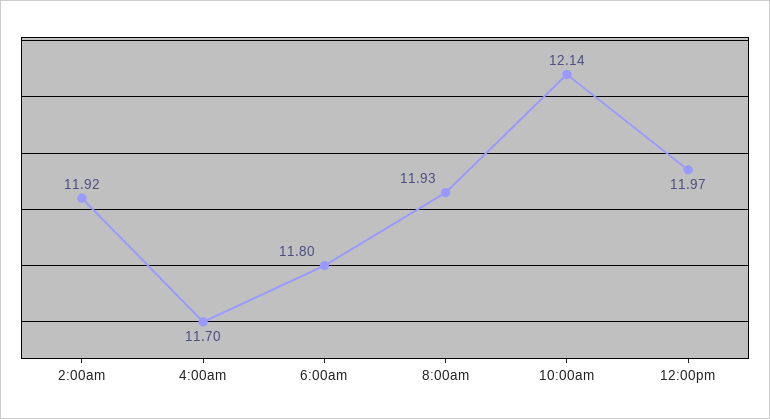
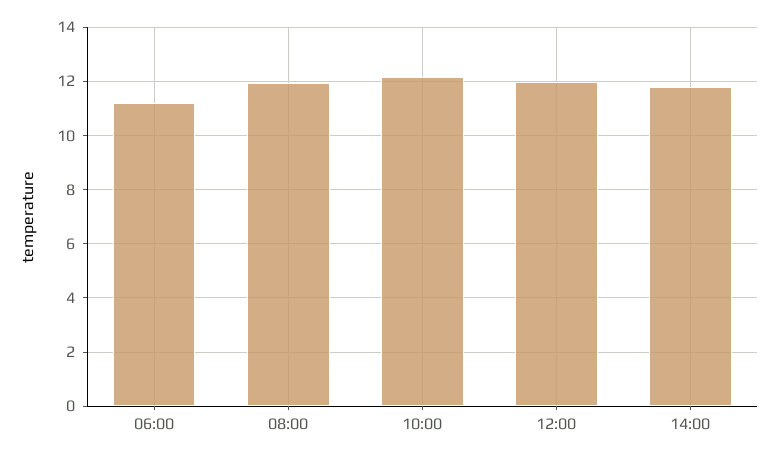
2:00am: 11.92 -> none
4:00am: 11.7 -> none
6:00am: 11.8 -> 11.25
14:00: none -> 11.75

